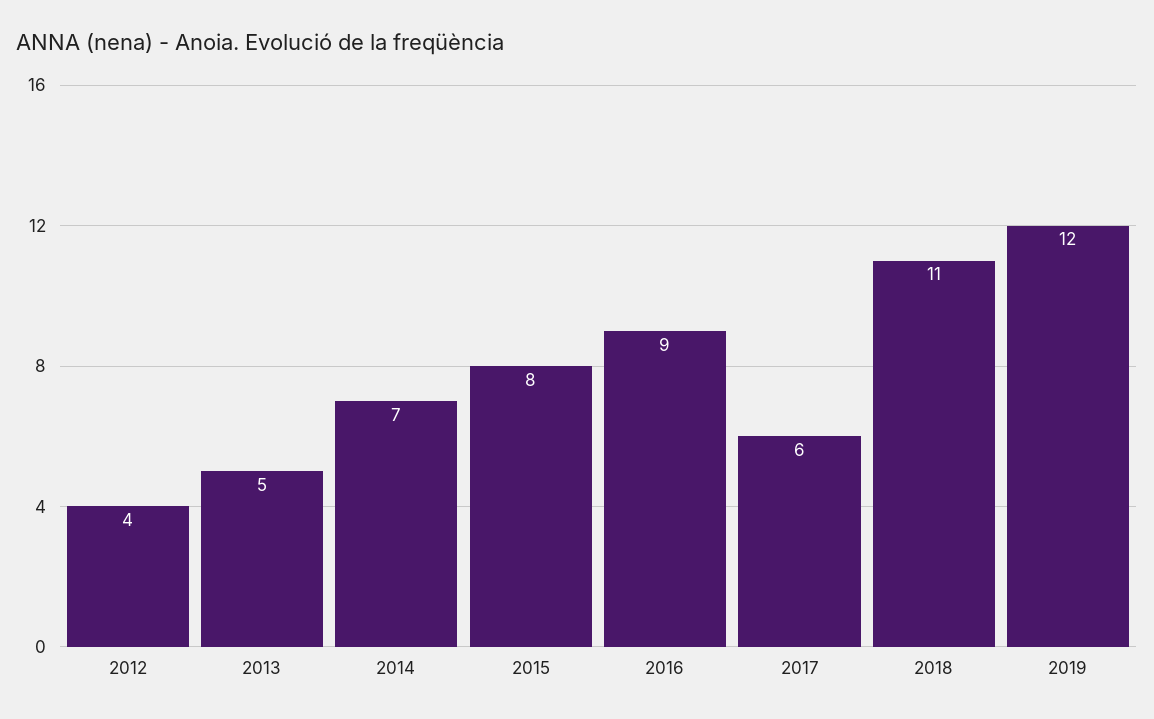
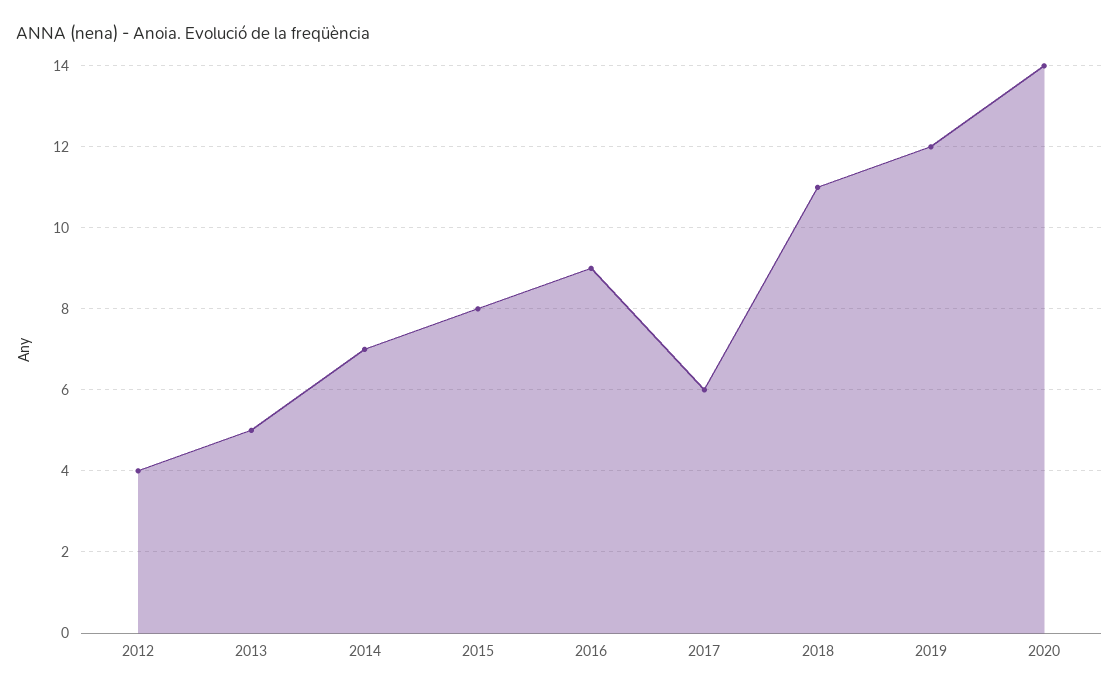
2020: none -> 14

